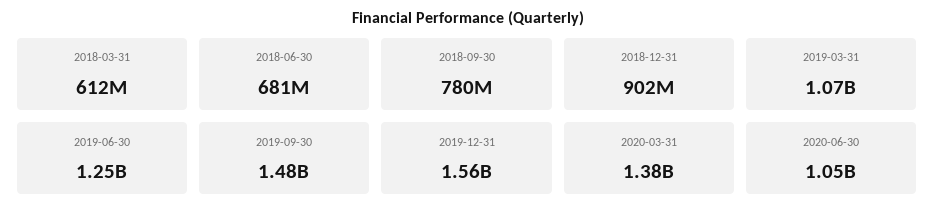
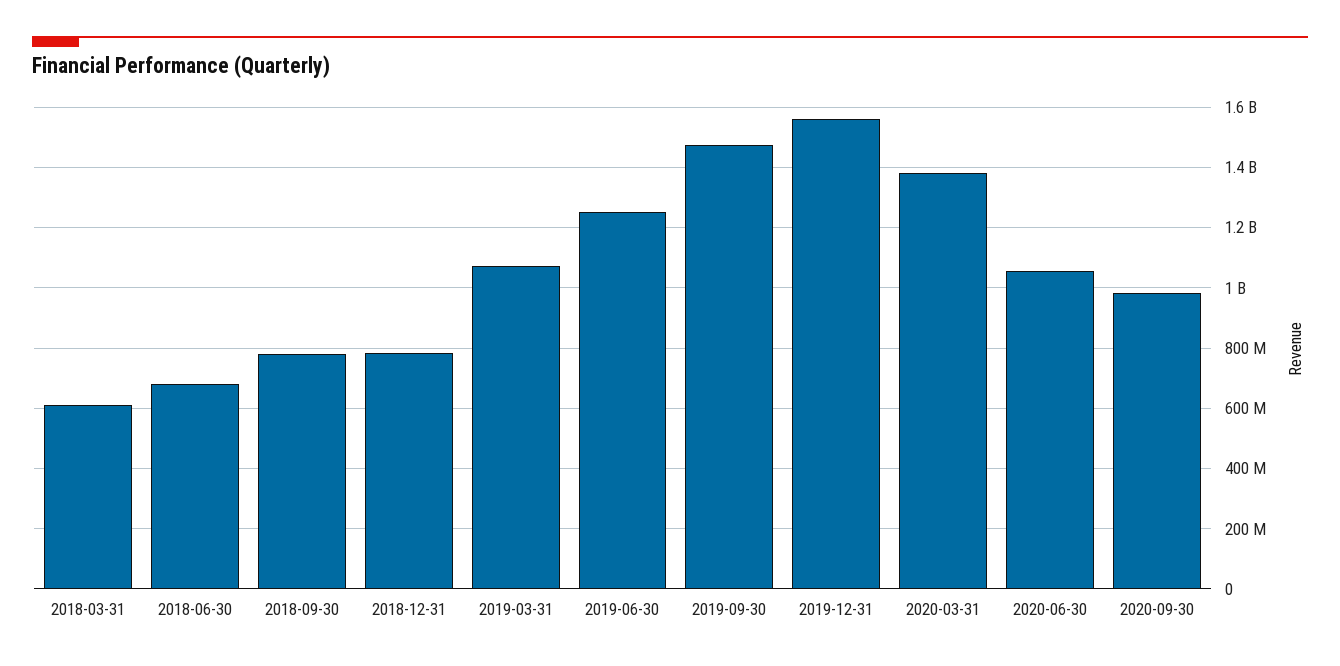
2018-12-31: 902000000 -> 780000000
2020-09-30: none -> 980000000

